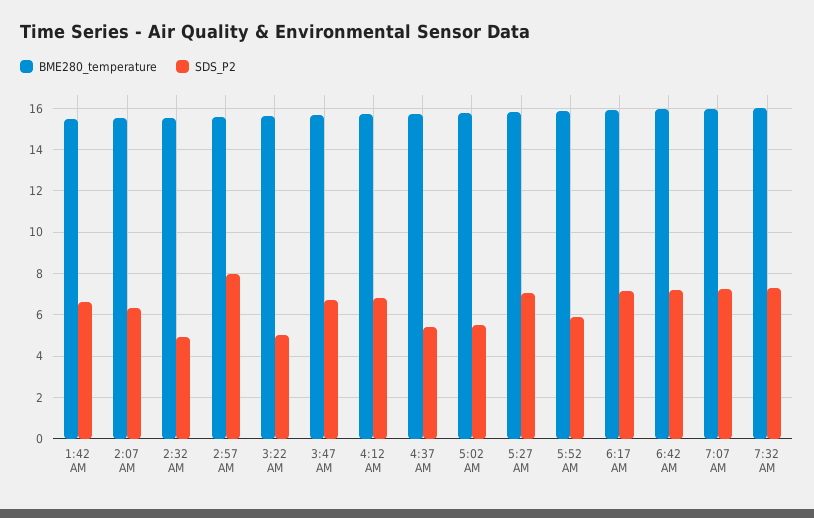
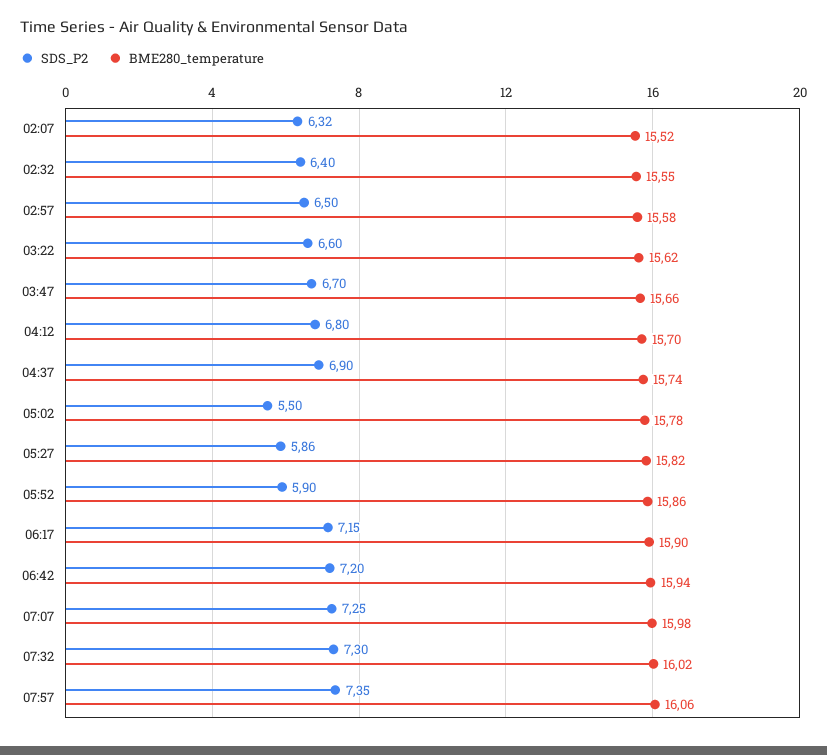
BME280_temperature, 1:42 AM: 15.5 -> none
SDS_P2, 1:42 AM: 6.5 -> none
SDS_P2, 2:32 AM: 5 -> 6.4
SDS_P2, 2:57 AM: 8 -> 6.5
SDS_P2, 3:22 AM: 5 -> 6.6
SDS_P2, 4:37 AM: 5.5 -> 6.9
SDS_P2, 5:27 AM: 7 -> 5.86
SDS_P2, 07:57: none -> 7.35
BME280_temperature, 07:57: none -> 16.06

